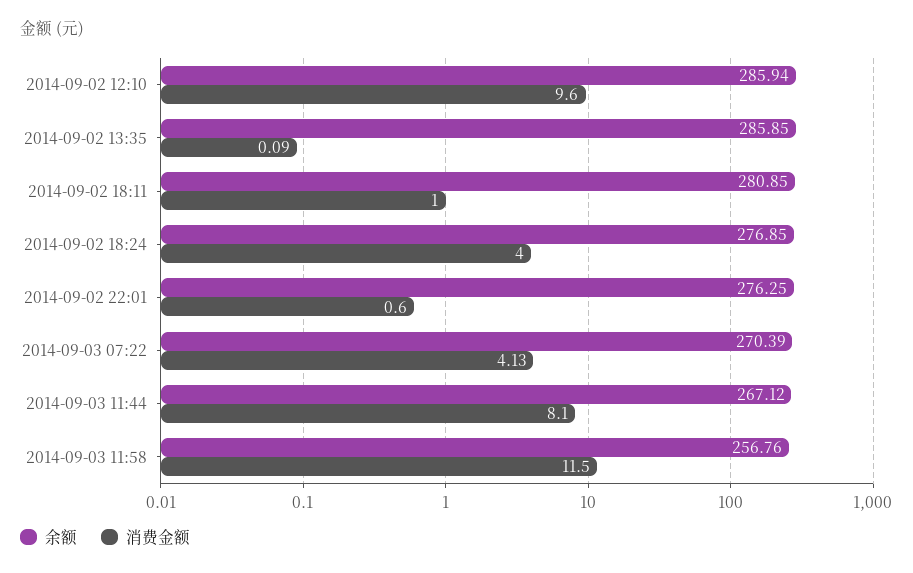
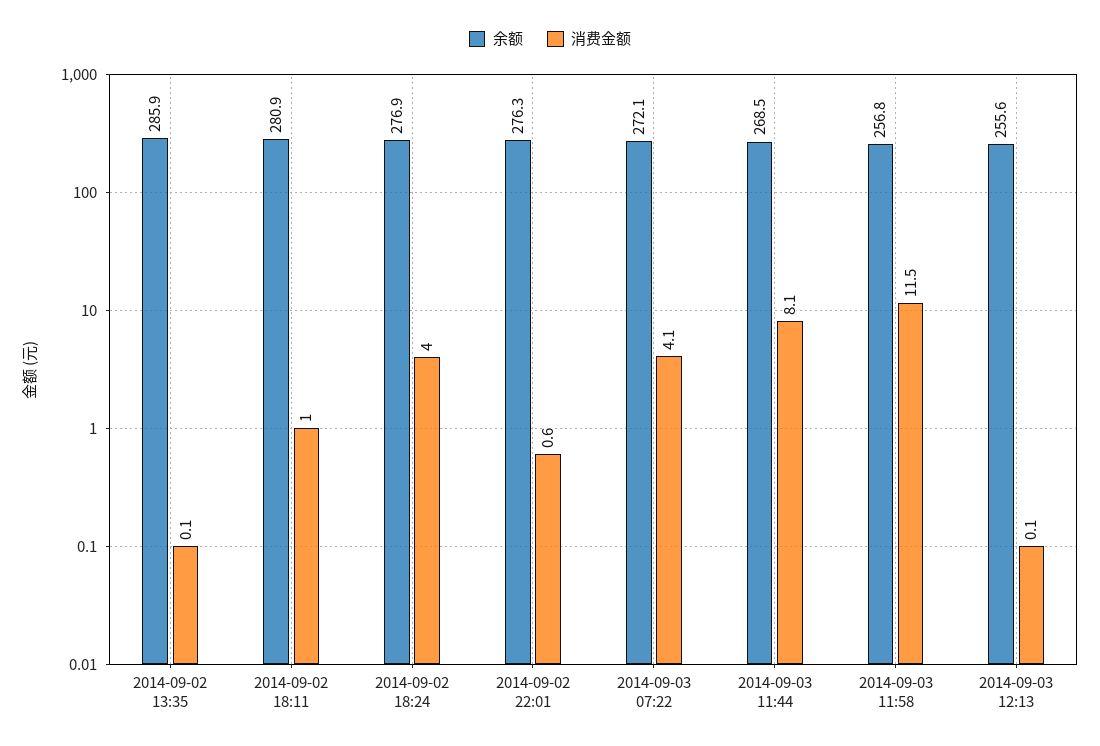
余额, 2014-09-02 12:10: 285.94 -> none
消费金额, 2014-09-02 12:10: 9.6 -> none
余额, 2014-09-03 07:22: 270.39 -> 272.1
余额, 2014-09-03 11:44: 267.12 -> 268.5
余额, 2014-09-03 12:13: none -> 255.6
消费金额, 2014-09-03 12:13: none -> 0.1

